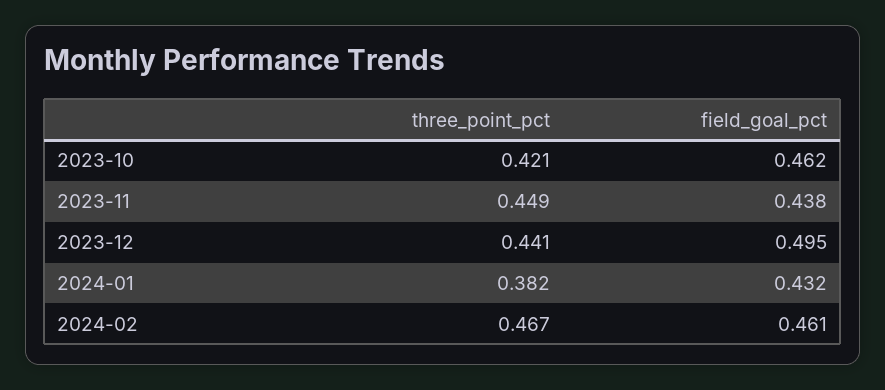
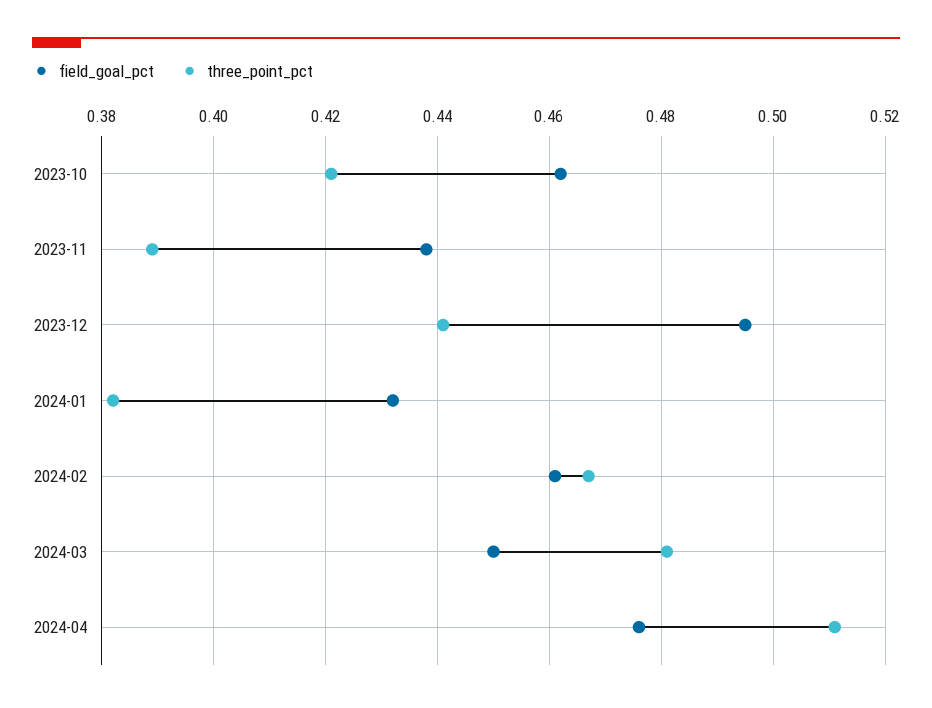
three_point_pct, 2023-11: 0.449 -> 0.39
field_goal_pct, 2024-03: none -> 0.45
three_point_pct, 2024-03: none -> 0.48
field_goal_pct, 2024-04: none -> 0.475
three_point_pct, 2024-04: none -> 0.51

